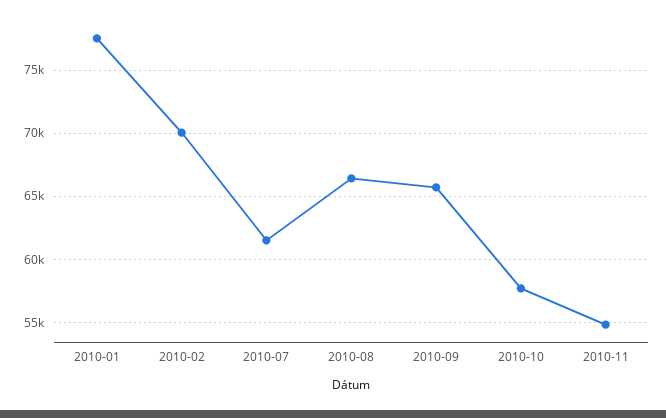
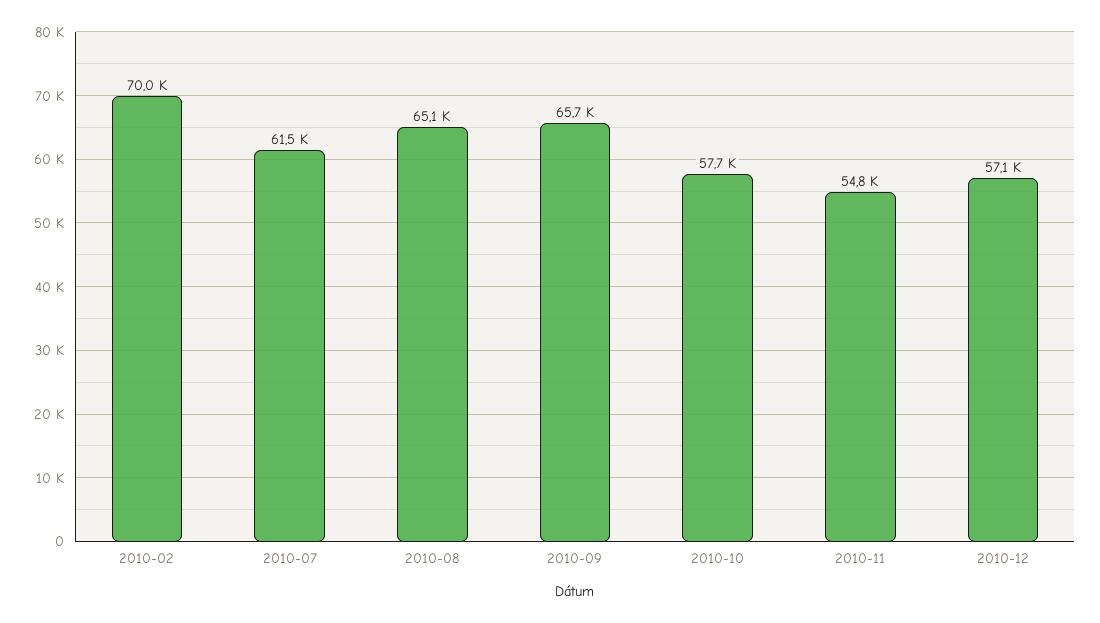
2010-01: 77500 -> none
2010-08: 66500 -> 65100
2010-12: none -> 57100

